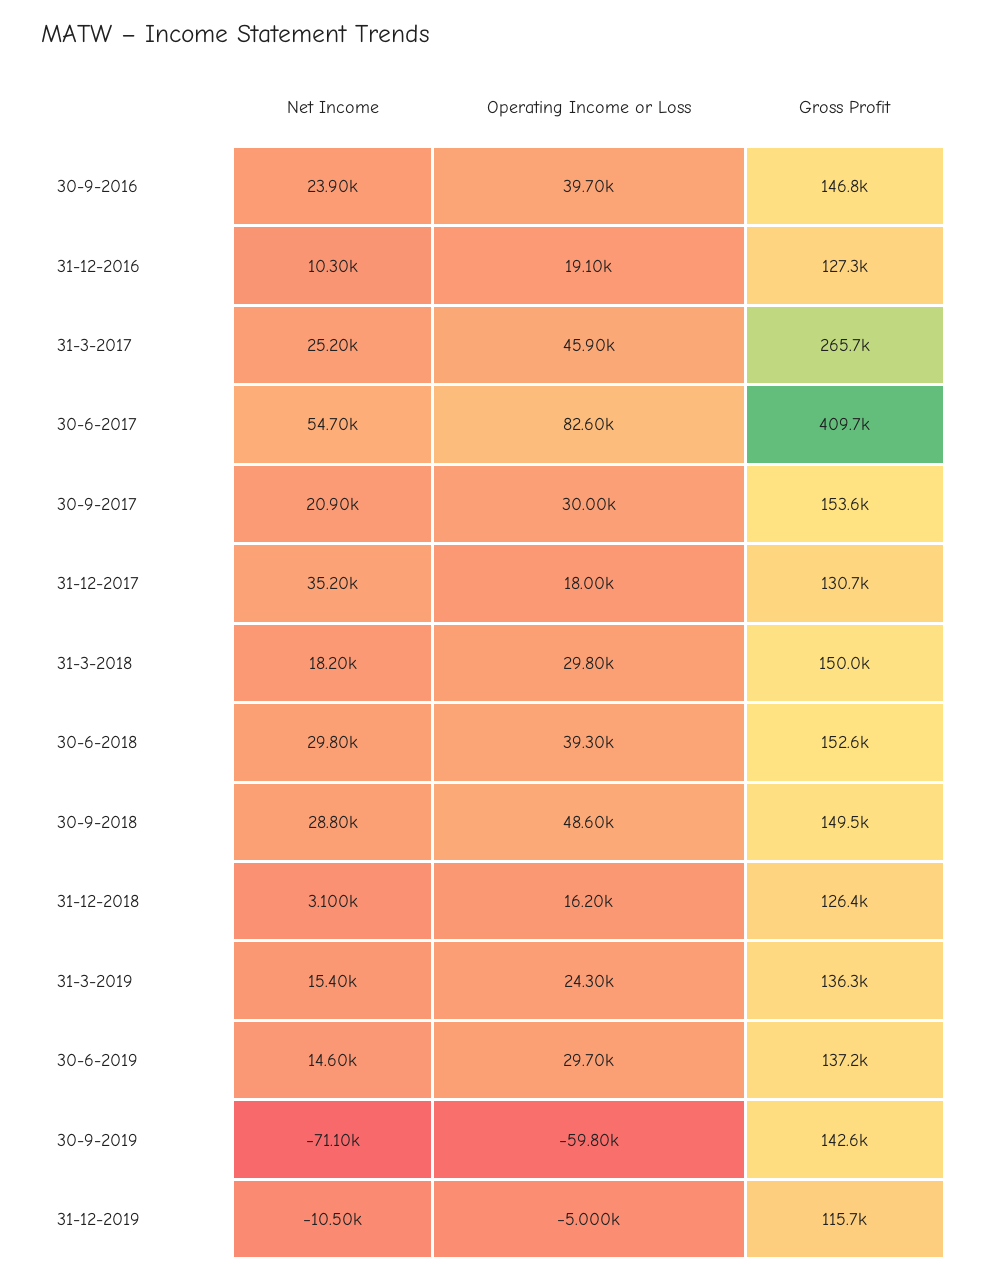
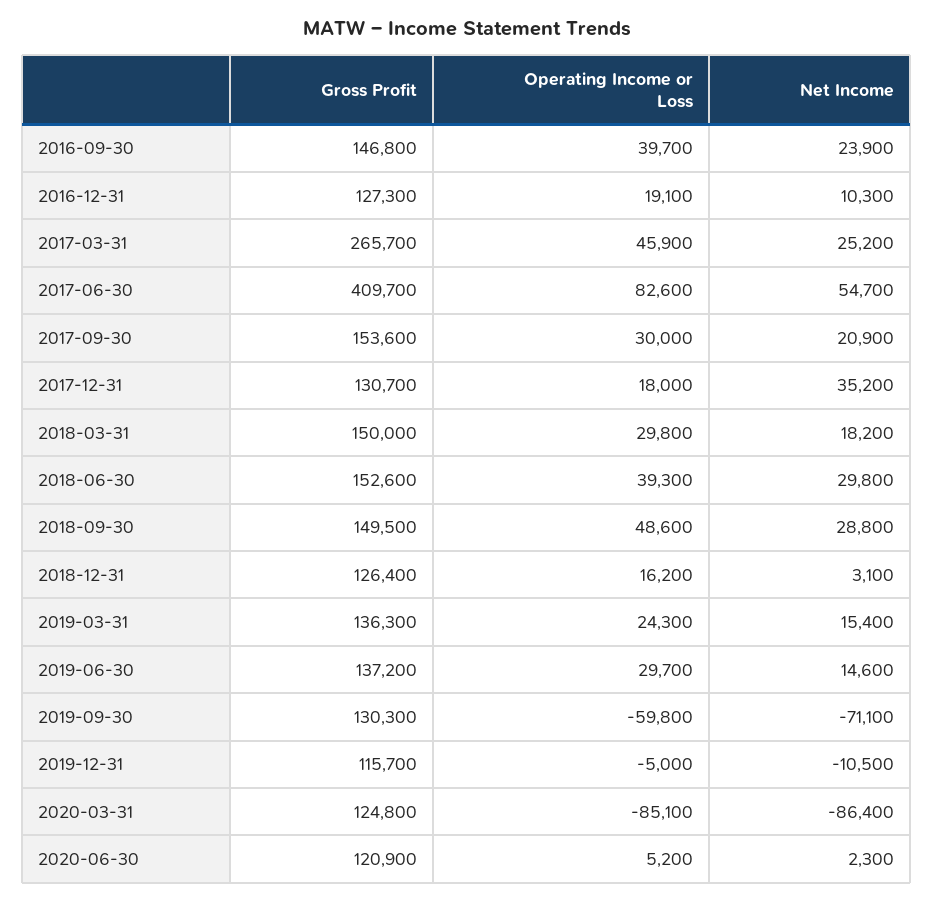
Gross Profit, 30-9-2019: 142600 -> 130300
Gross Profit, 2020-03-31: none -> 124800
Operating Income or Loss, 2020-03-31: none -> -85100
Net Income, 2020-03-31: none -> -86400
Gross Profit, 2020-06-30: none -> 120900
Operating Income or Loss, 2020-06-30: none -> 5200
Net Income, 2020-06-30: none -> 2300

